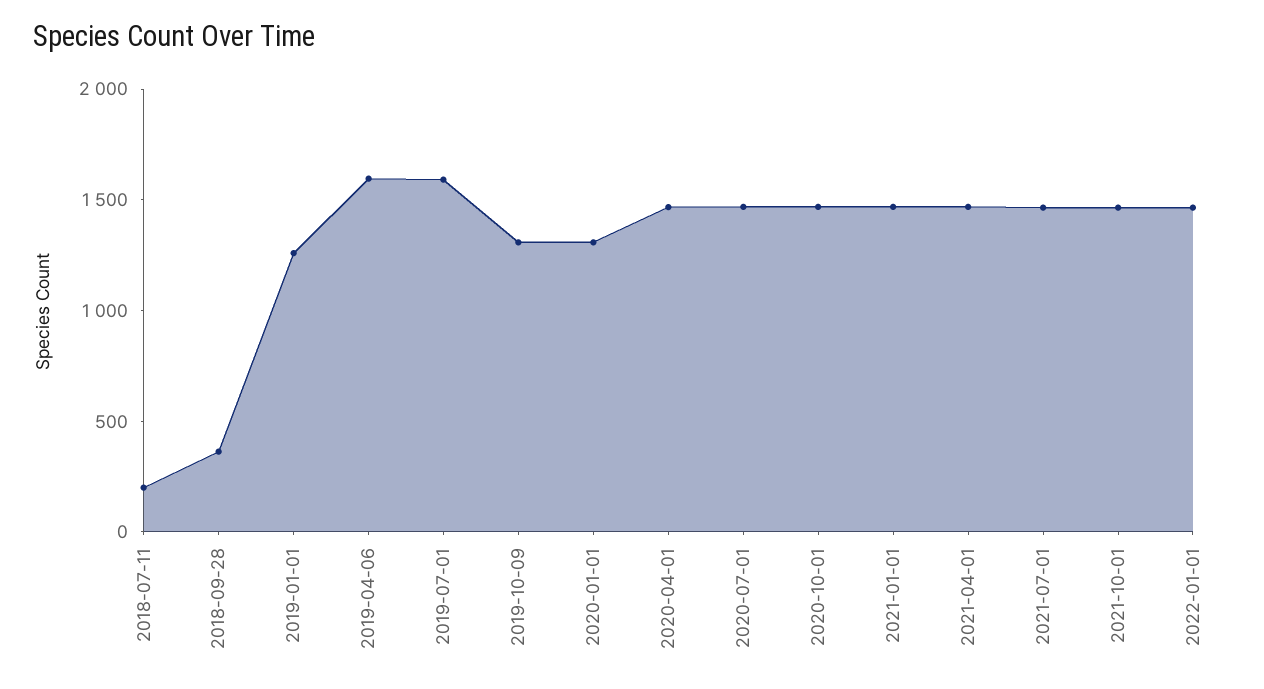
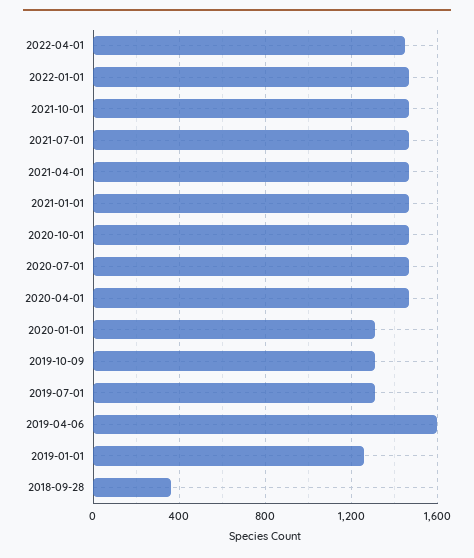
2018-07-11: 200 -> none
2019-07-01: 1600 -> 1300
2022-04-01: none -> 1450

